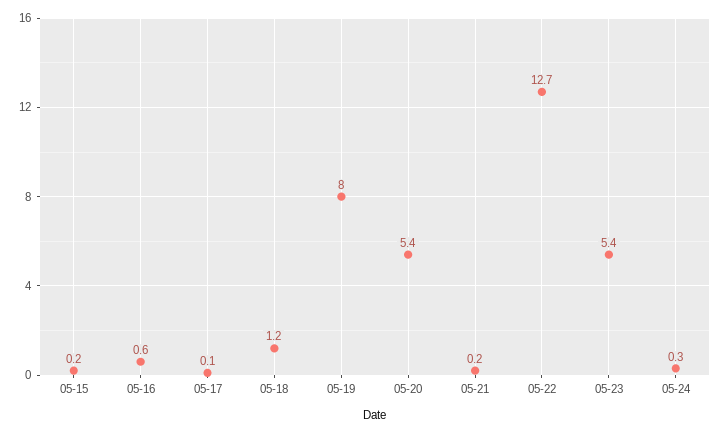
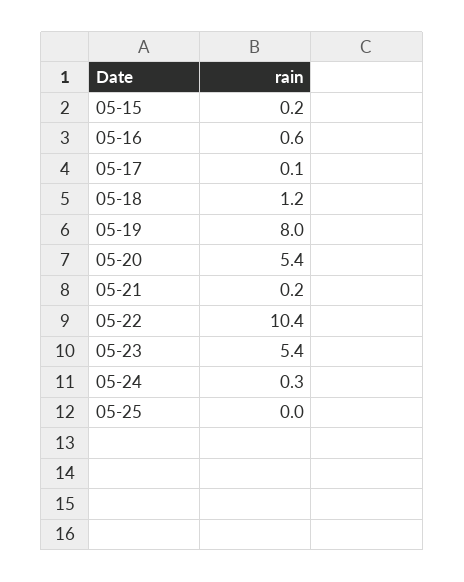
05-22: 12.7 -> 10.4
05-25: none -> 0

